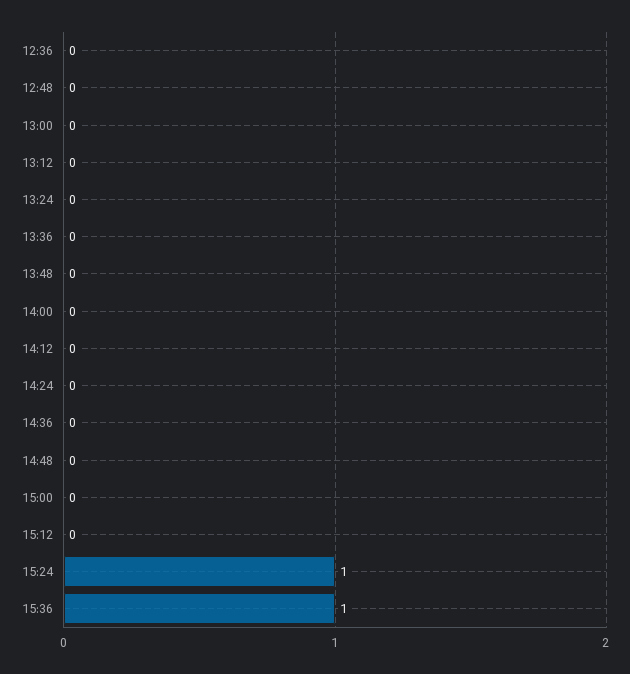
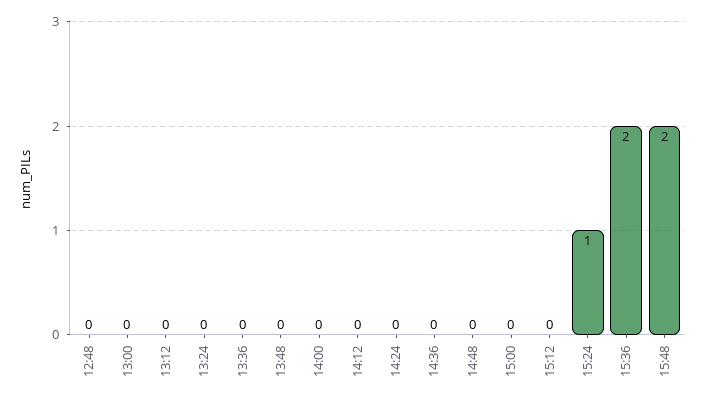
12:36: 0 -> none
15:36: 1 -> 2
15:48: none -> 2

